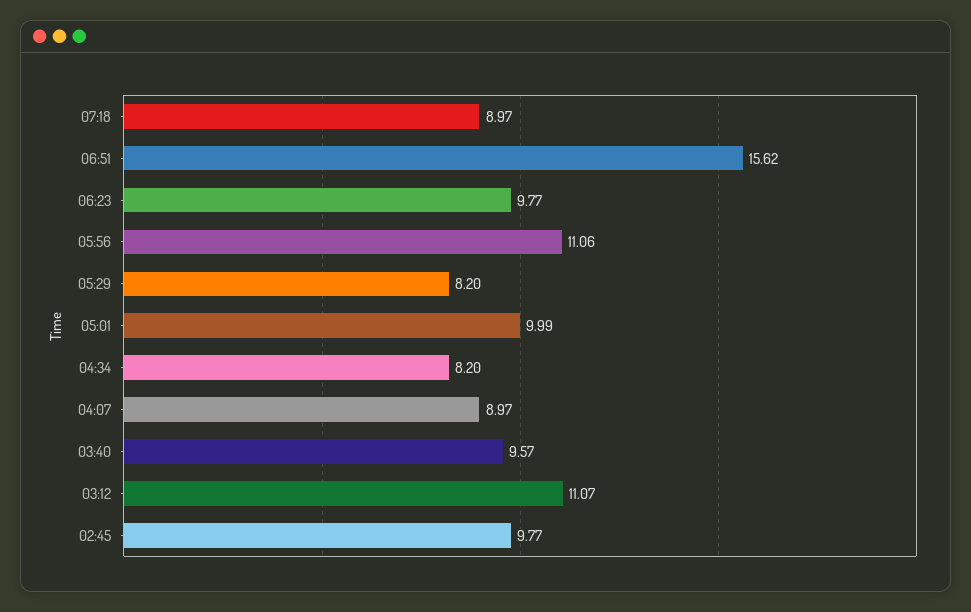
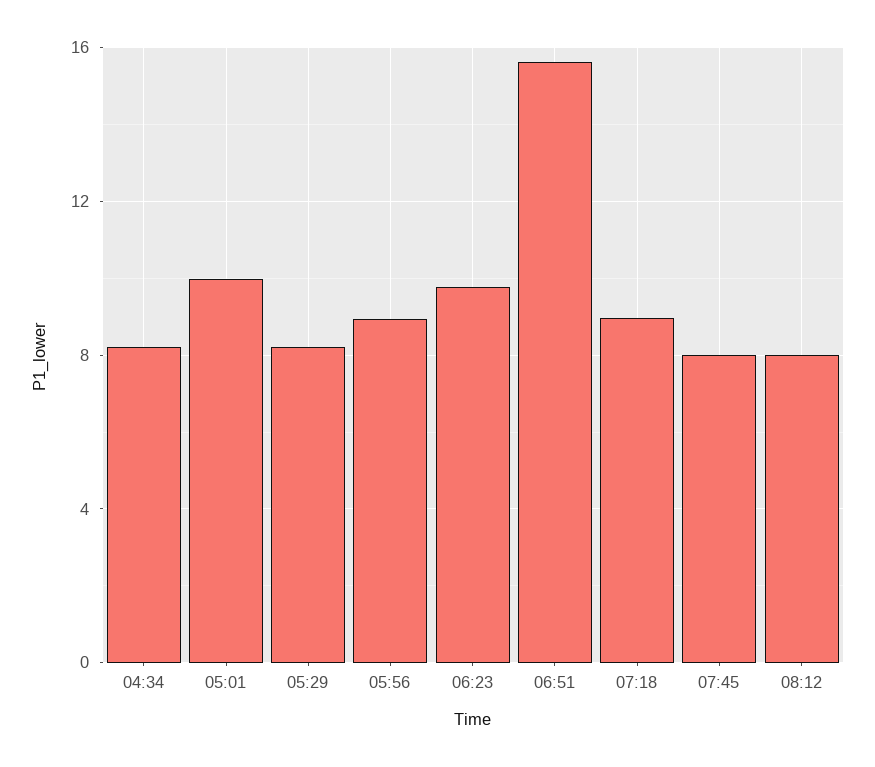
05:56: 11.06 -> 9
04:07: 8.97 -> none
03:40: 9.57 -> none
03:12: 11.07 -> none
02:45: 9.77 -> none
07:45: none -> 8
08:12: none -> 8

